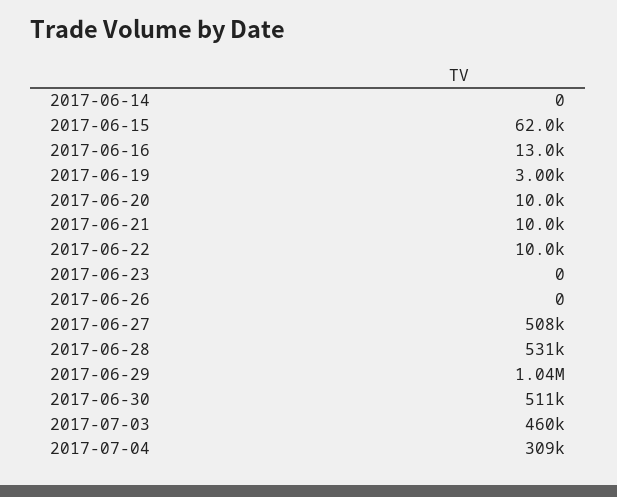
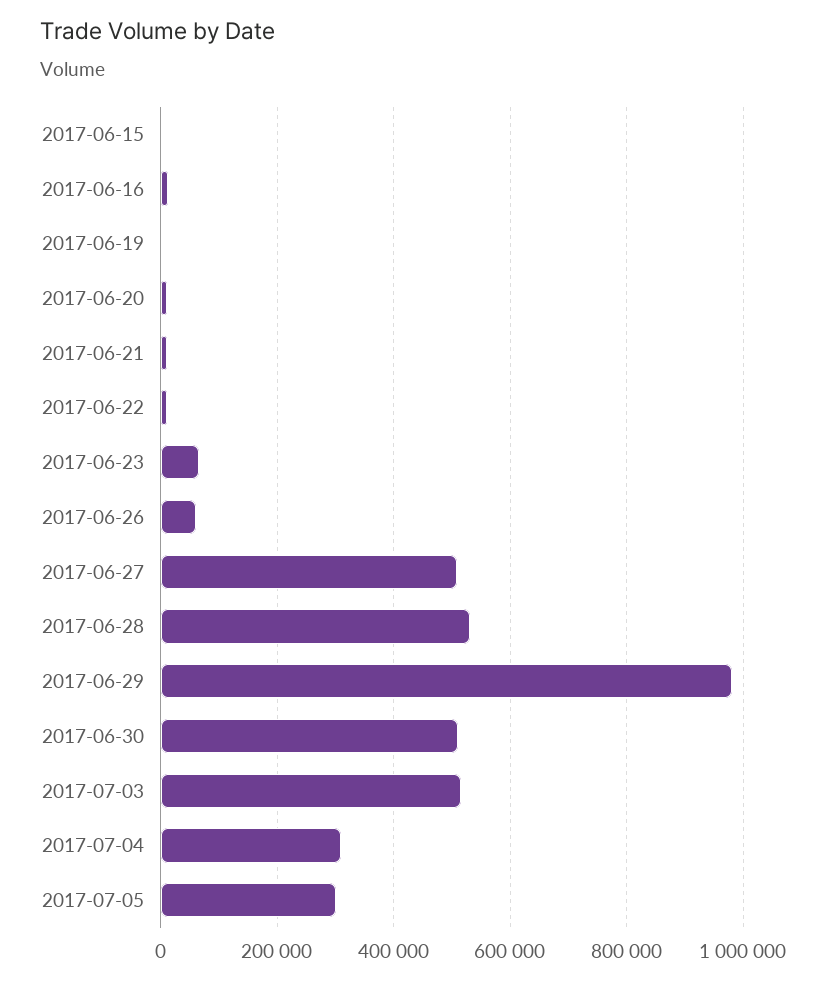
2017-06-14: 0 -> none
2017-06-15: 62000 -> 0
2017-06-23: 0 -> 60000
2017-06-26: 0 -> 60000
2017-06-29: 1040000 -> 980000
2017-07-03: 460000 -> 520000
2017-07-05: none -> 300000

